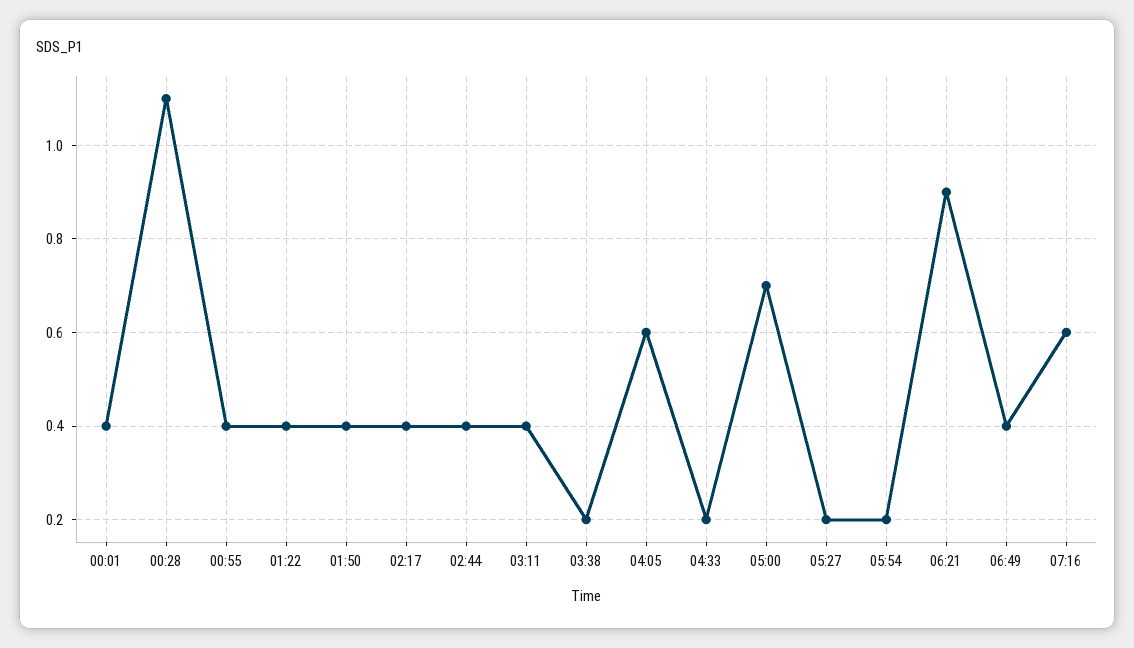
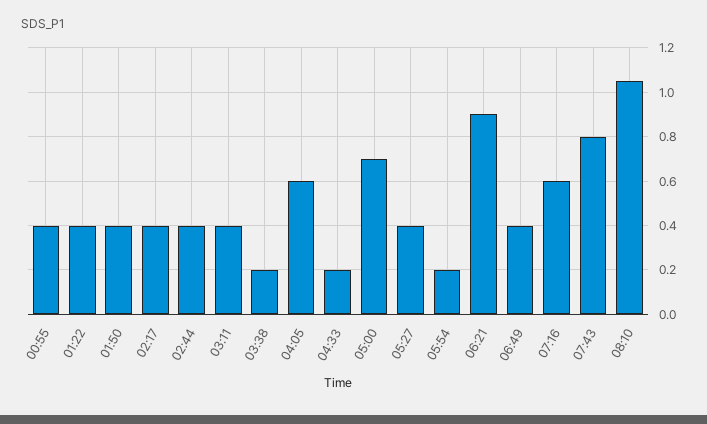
00:01: 0.4 -> none
00:28: 1.1 -> none
05:27: 0.2 -> 0.4
07:43: none -> 0.8
08:10: none -> 1.05

